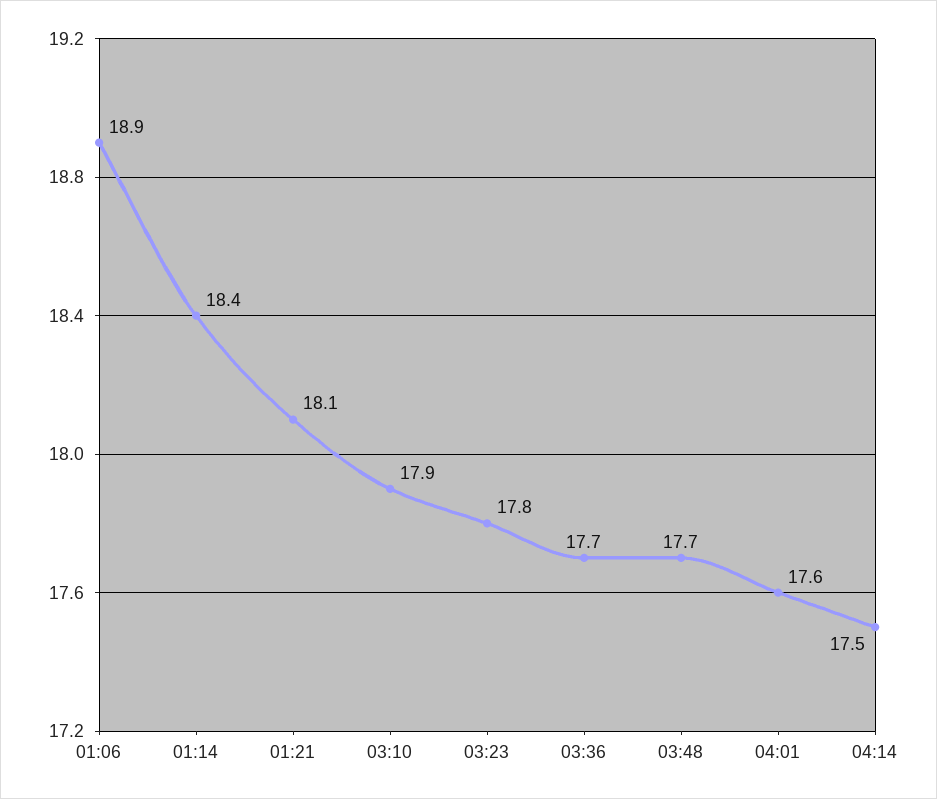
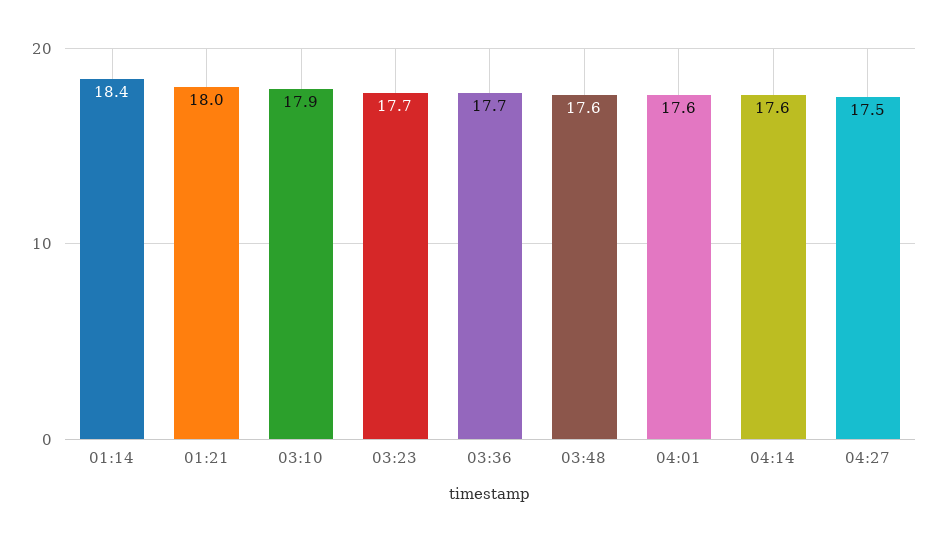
01:06: 18.9 -> none
01:21: 18.1 -> 18
03:23: 17.8 -> 17.7
03:48: 17.7 -> 17.6
04:14: 17.5 -> 17.6
04:27: none -> 17.5

